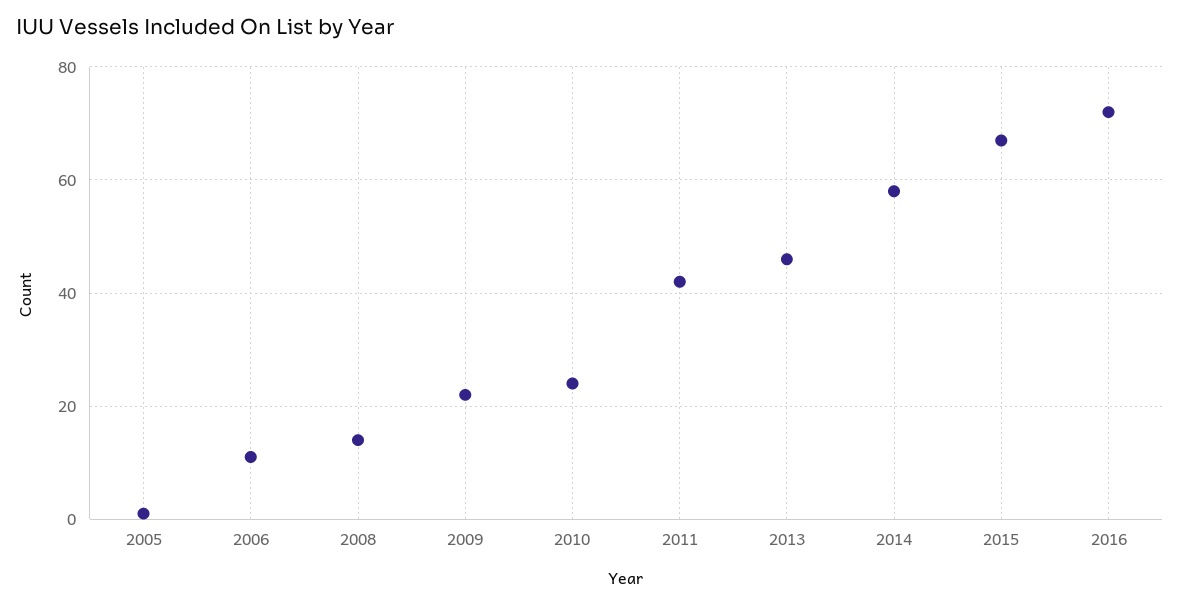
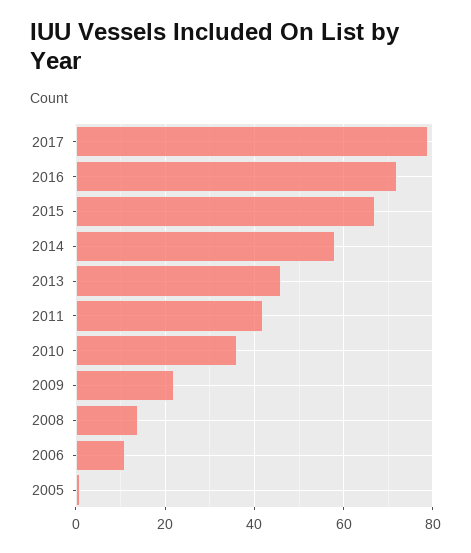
2010: 25 -> 35
2017: none -> 80

